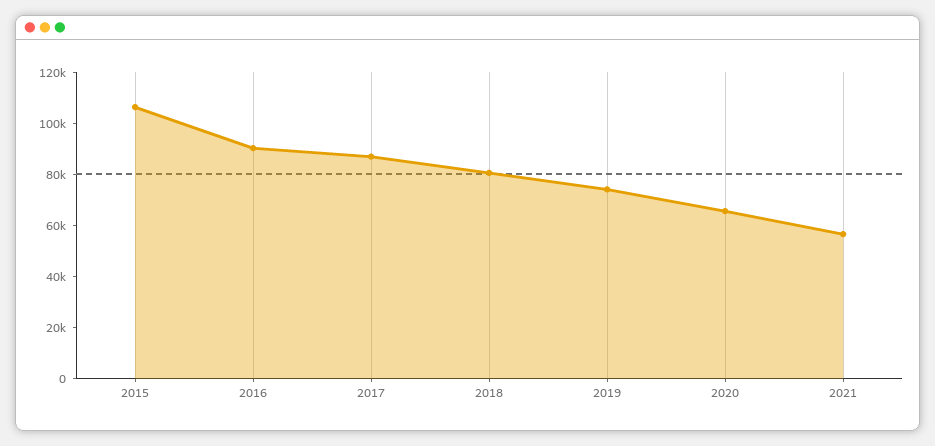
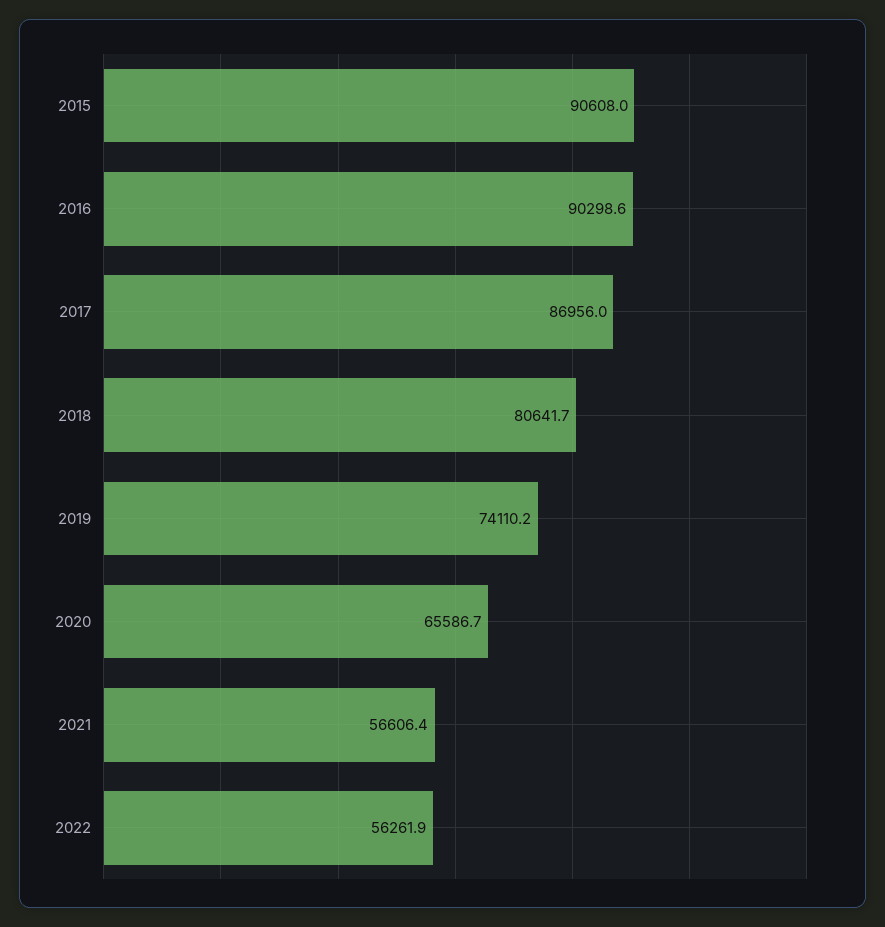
2015: 105000 -> 90608
2022: none -> 56261.9

